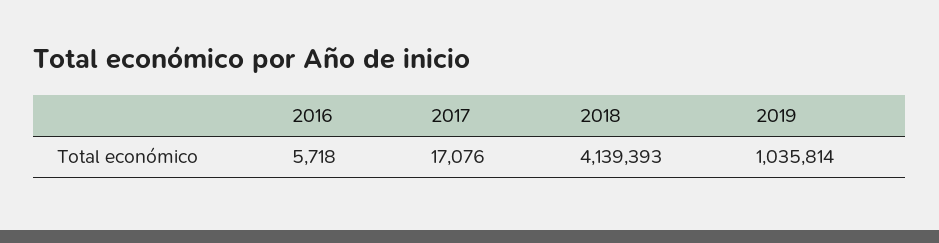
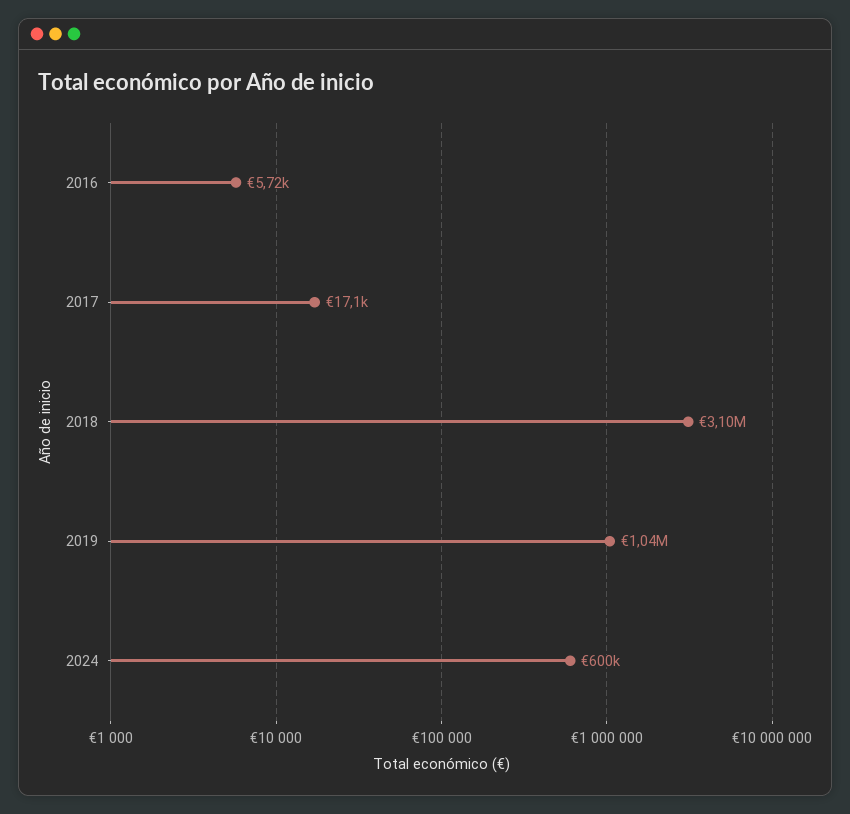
2018: 4139393 -> 3100000
2024: none -> 600000

